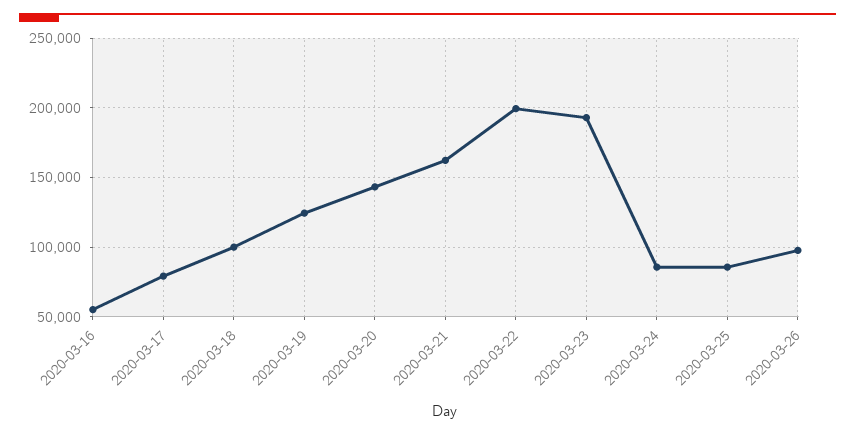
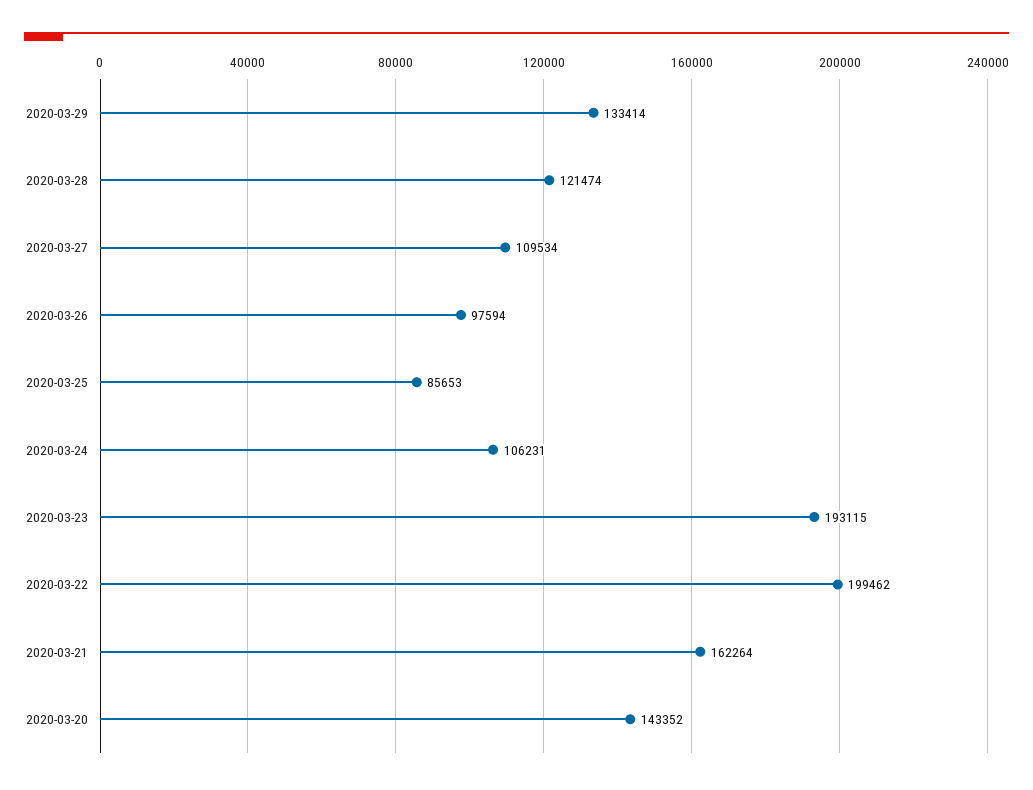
2020-03-16: 55000 -> none
2020-03-17: 80000 -> none
2020-03-18: 100000 -> none
2020-03-19: 125000 -> none
2020-03-24: 85000 -> 106231
2020-03-29: none -> 133414
2020-03-28: none -> 121474
2020-03-27: none -> 109534

